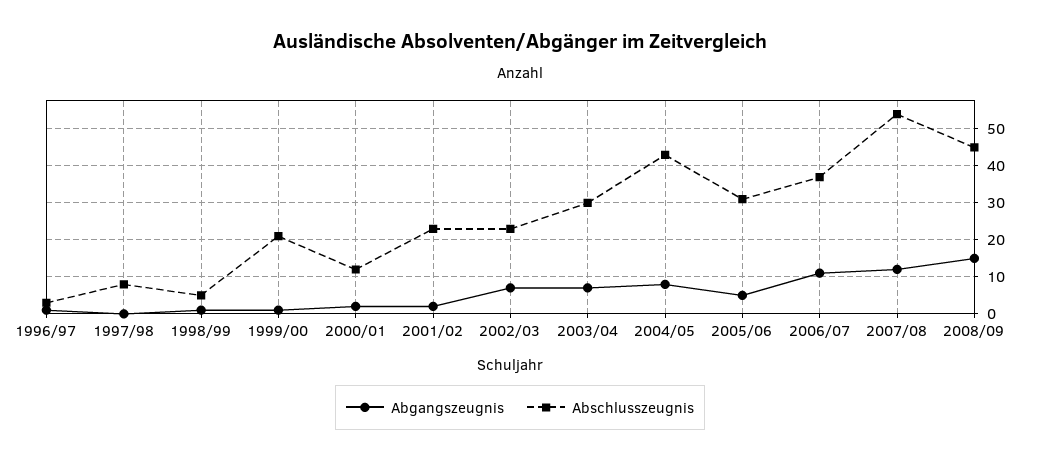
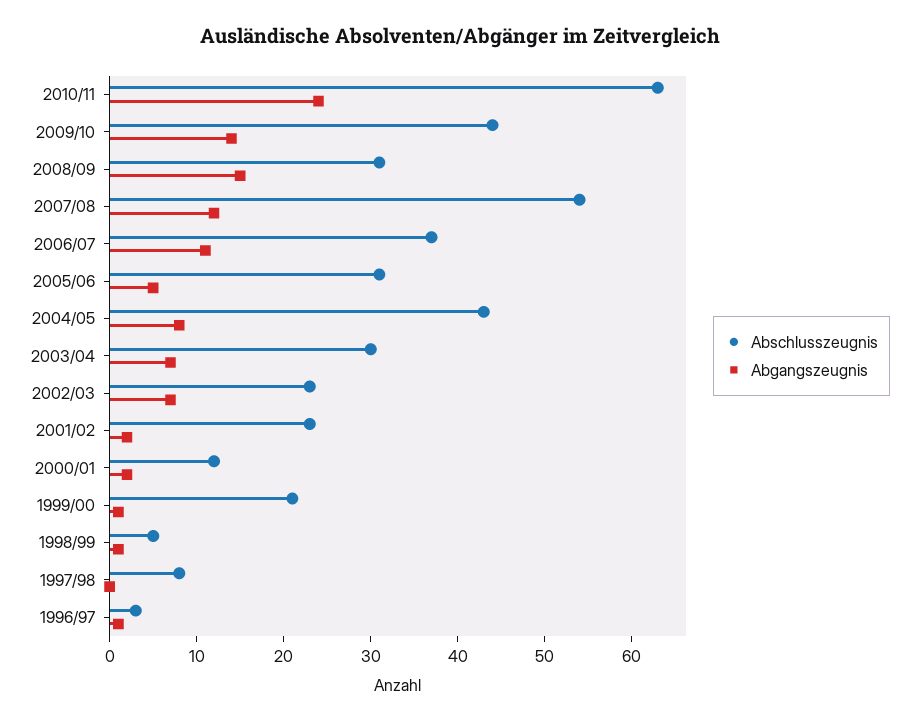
Abschlusszeugnis, 2008/09: 45 -> 31
Abschlusszeugnis, 2010/11: none -> 63
Abgangszeugnis, 2010/11: none -> 24
Abschlusszeugnis, 2009/10: none -> 44
Abgangszeugnis, 2009/10: none -> 14

